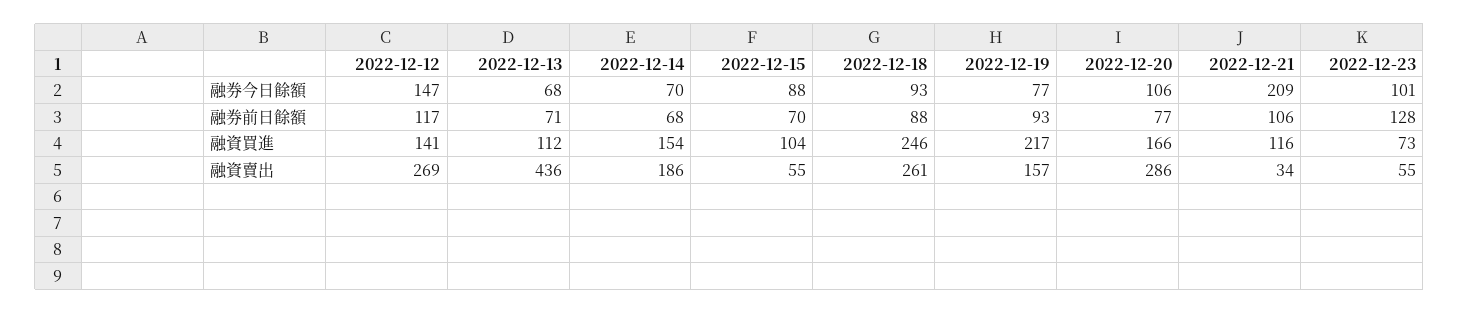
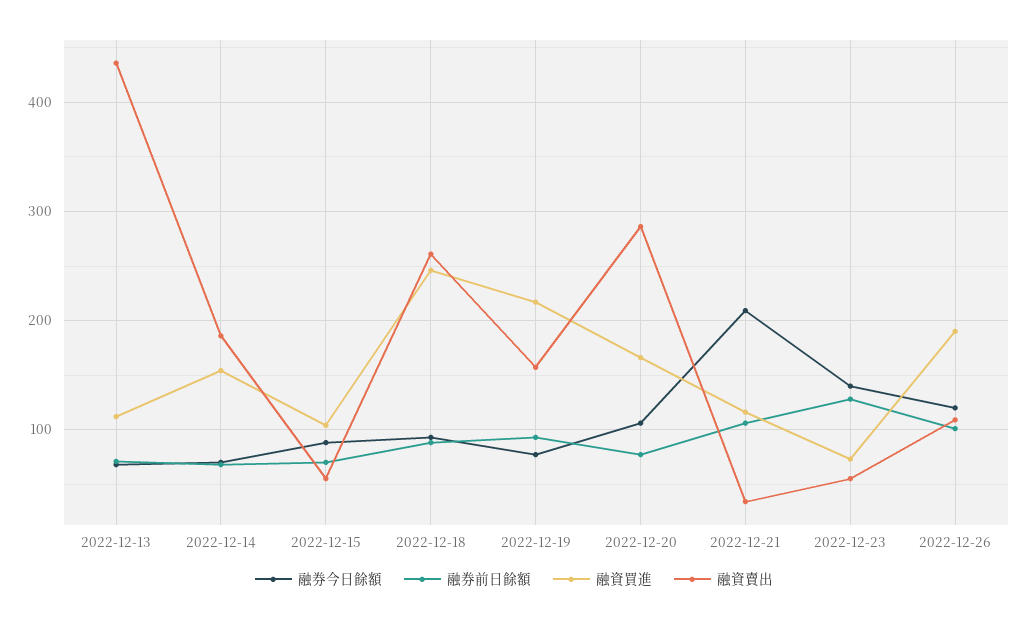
融券今日餘額, 2022-12-12: 147 -> none
融券今日餘額, 2022-12-23: 101 -> 140
融券前日餘額, 2022-12-12: 117 -> none
融資買進, 2022-12-12: 141 -> none
融資賣出, 2022-12-12: 269 -> none
融券今日餘額, 2022-12-26: none -> 120
融券前日餘額, 2022-12-26: none -> 100
融資買進, 2022-12-26: none -> 190
融資賣出, 2022-12-26: none -> 110

